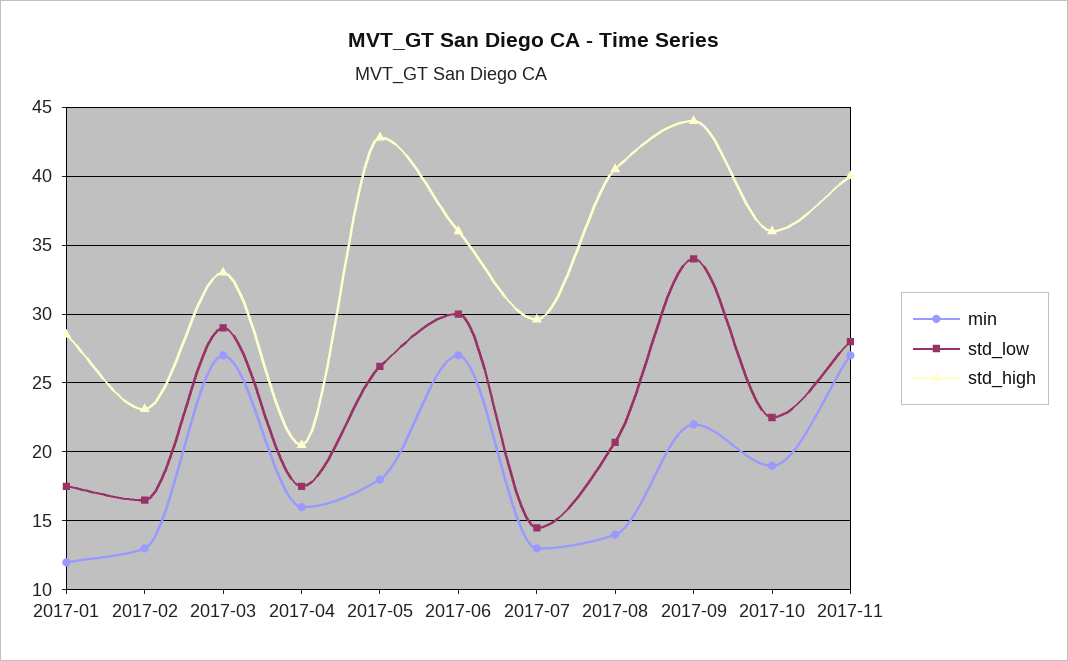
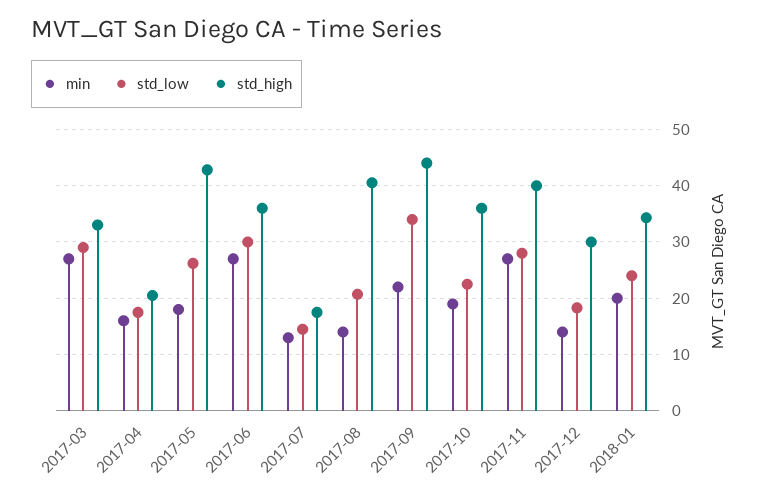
min, 2017-01: 12 -> none
std_low, 2017-01: 17.5 -> none
std_high, 2017-01: 28.5 -> none
min, 2017-02: 13 -> none
std_low, 2017-02: 16.5 -> none
std_high, 2017-02: 23 -> none
std_high, 2017-07: 29.5 -> 18
min, 2017-12: none -> 14
std_low, 2017-12: none -> 18
std_high, 2017-12: none -> 30
min, 2018-01: none -> 20
std_low, 2018-01: none -> 24
std_high, 2018-01: none -> 34

